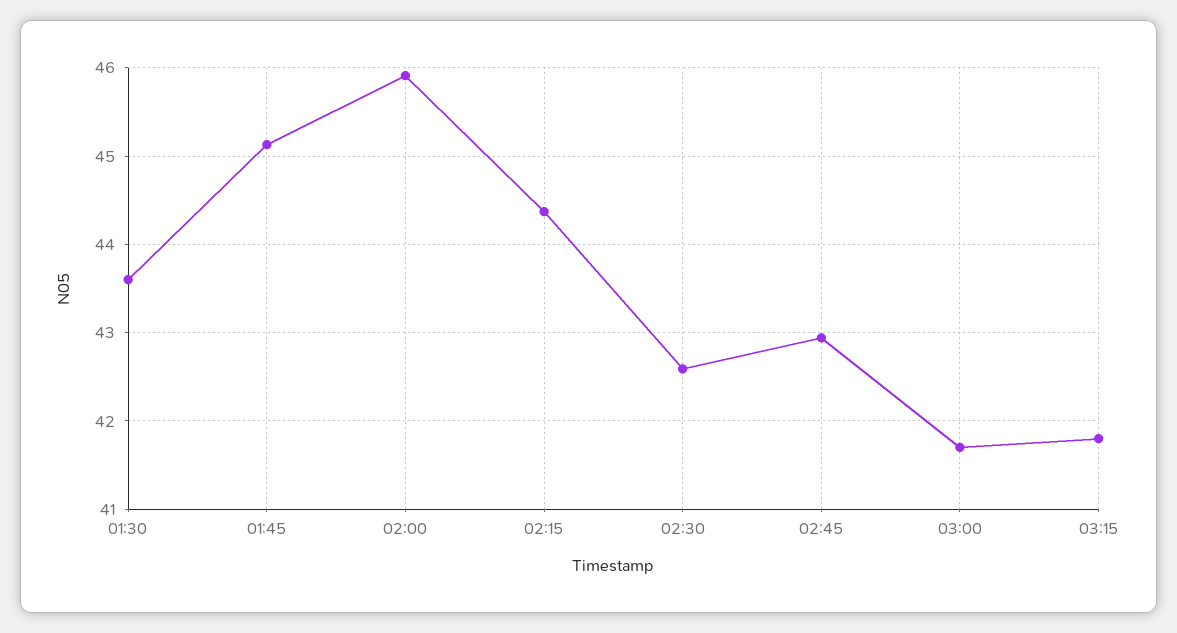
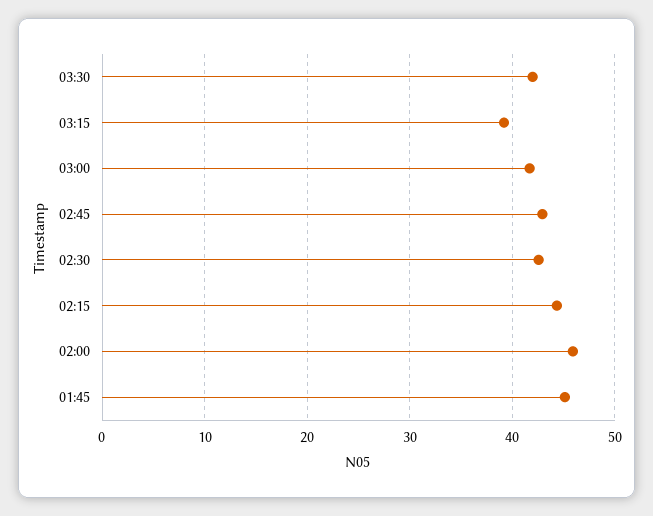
01:30: 43.6 -> none
03:15: 41.8 -> 39
03:30: none -> 42

